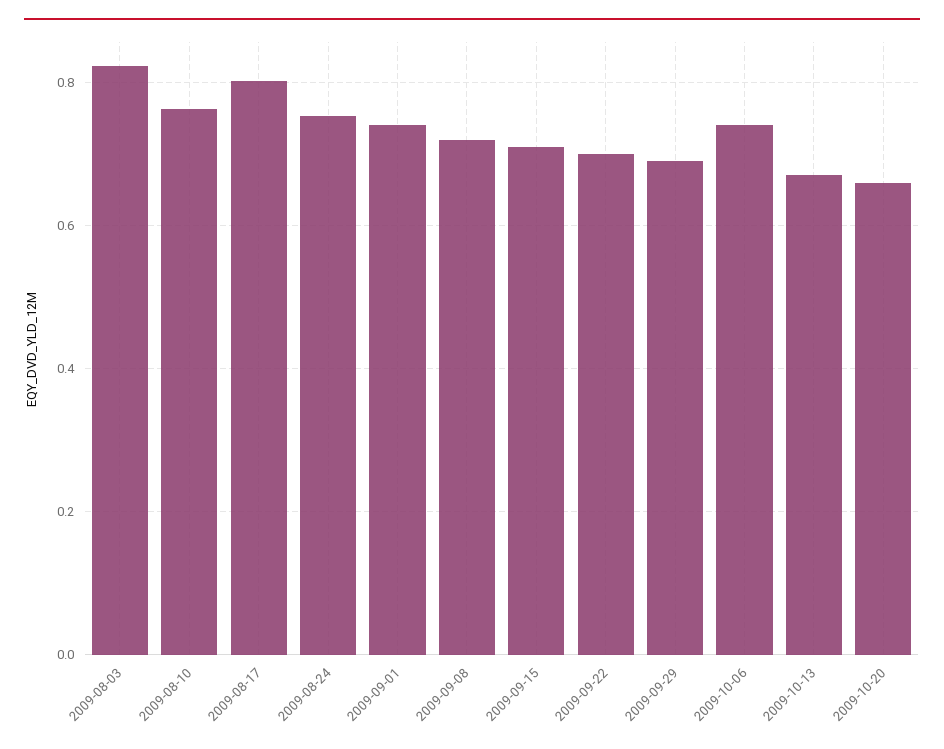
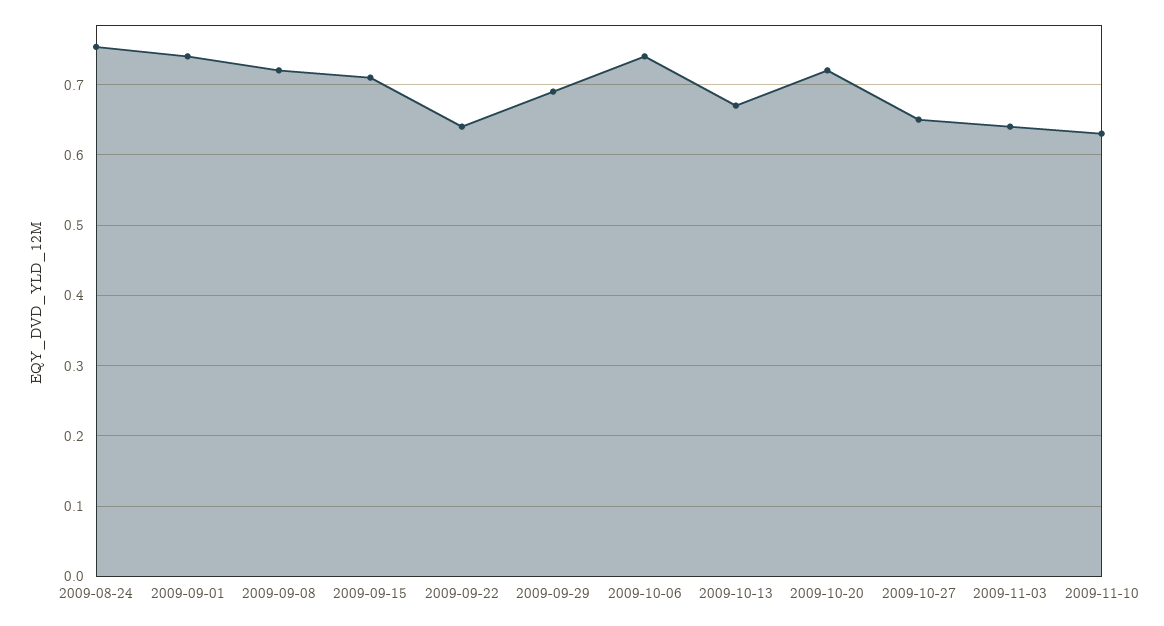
2009-08-03: 0.82 -> none
2009-08-10: 0.76 -> none
2009-08-17: 0.8 -> none
2009-09-22: 0.7 -> 0.64
2009-10-20: 0.66 -> 0.72
2009-10-27: none -> 0.65
2009-11-03: none -> 0.64
2009-11-10: none -> 0.63

